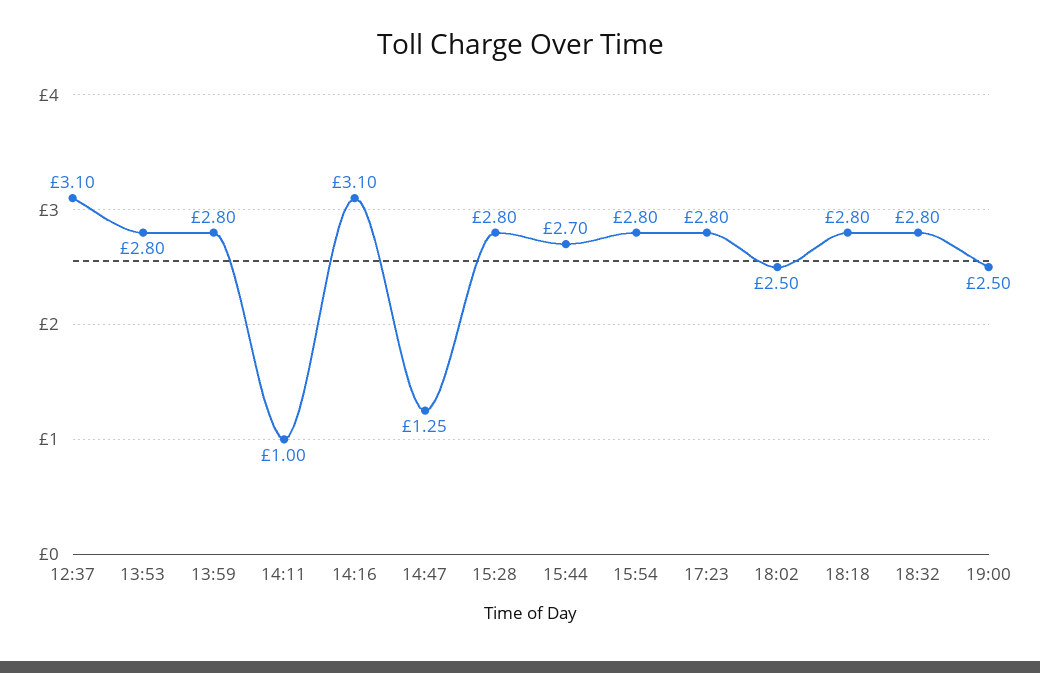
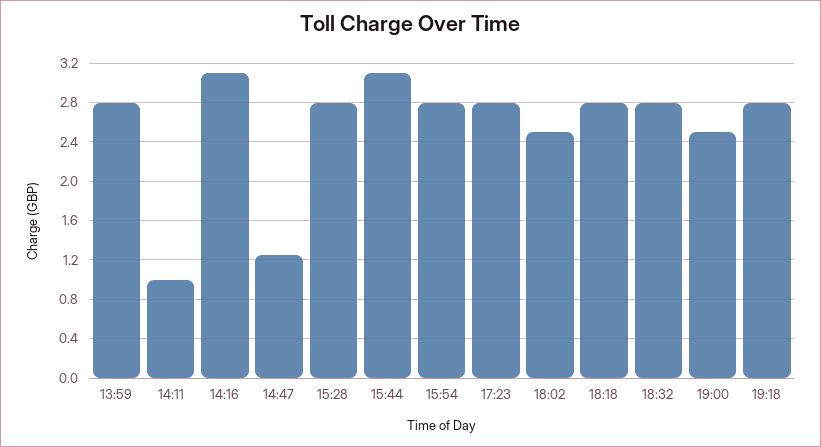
12:37: 3.1 -> none
13:53: 2.8 -> none
15:44: 2.7 -> 3.1
19:18: none -> 2.8

